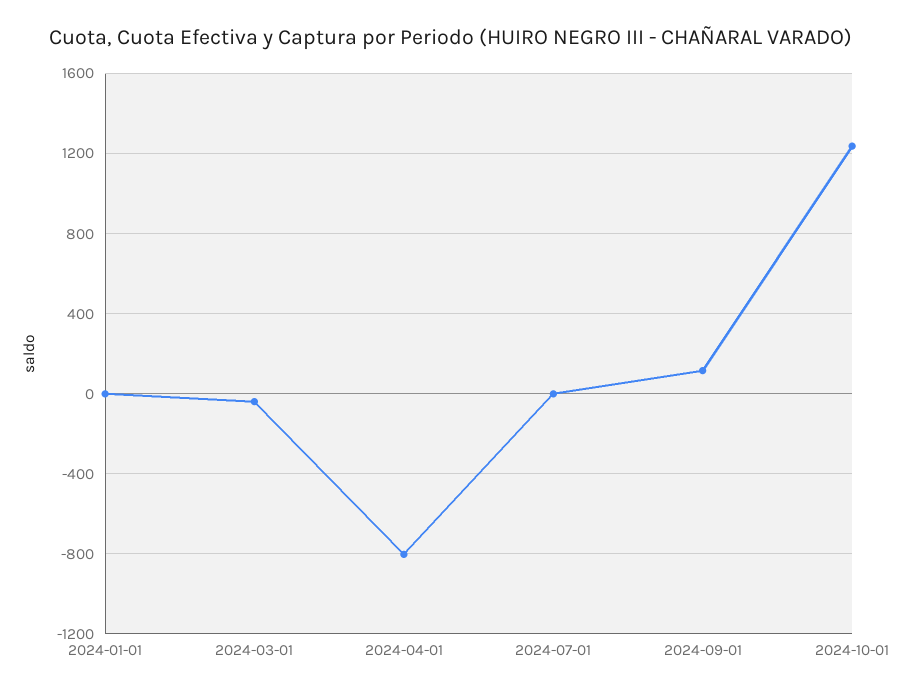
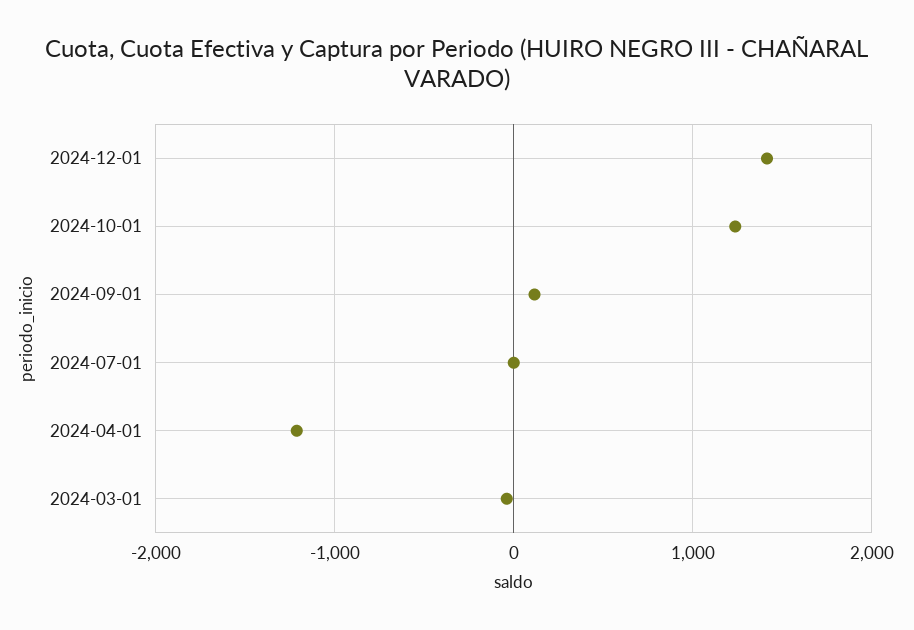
2024-01-01: 0 -> none
2024-04-01: -800 -> -1200
2024-12-01: none -> 1400

